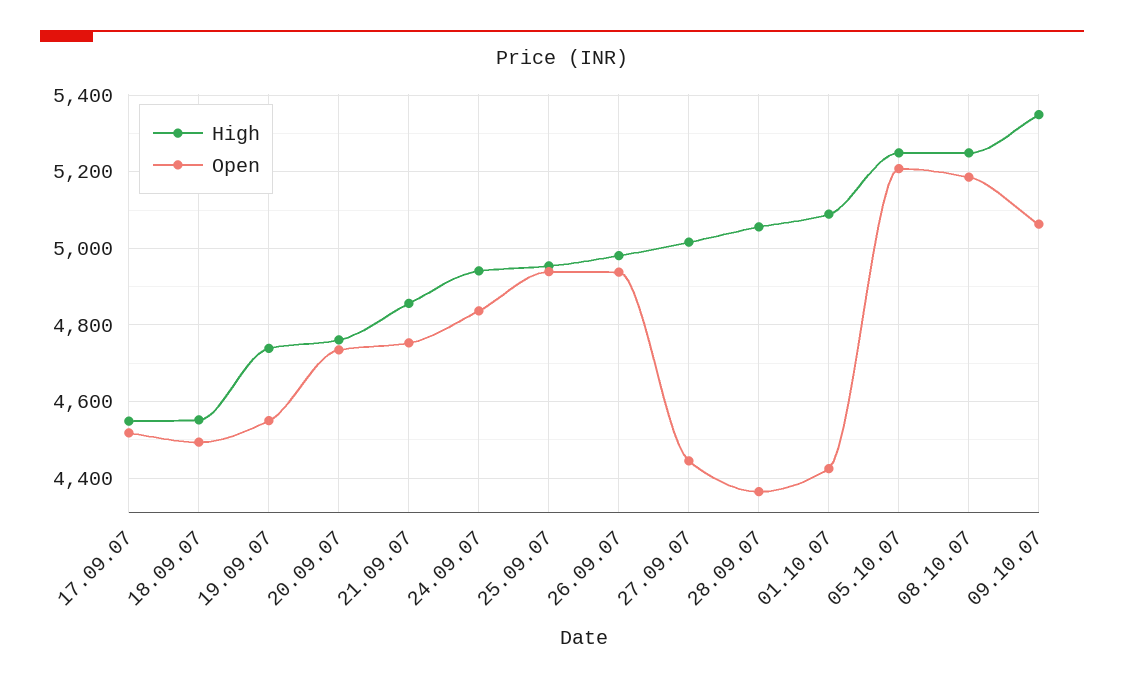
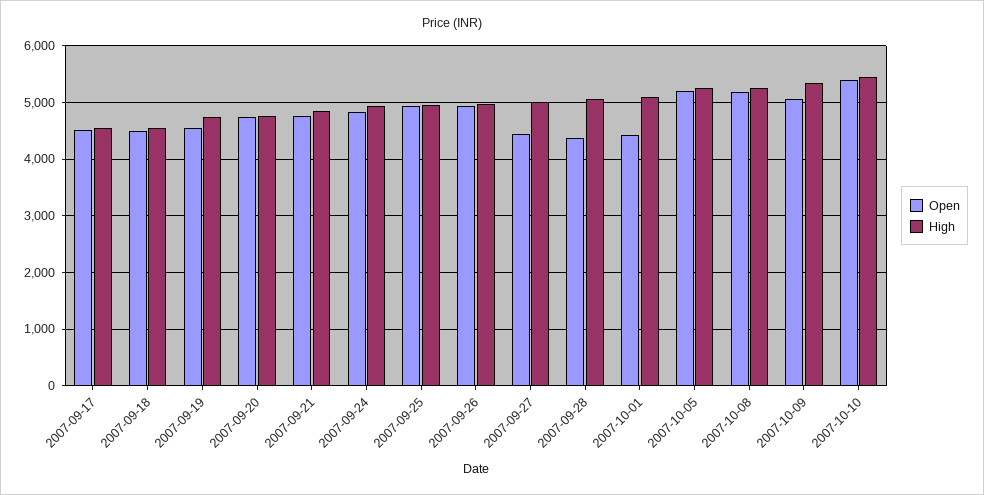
Open, 2007-10-10: none -> 5400
High, 2007-10-10: none -> 5400

